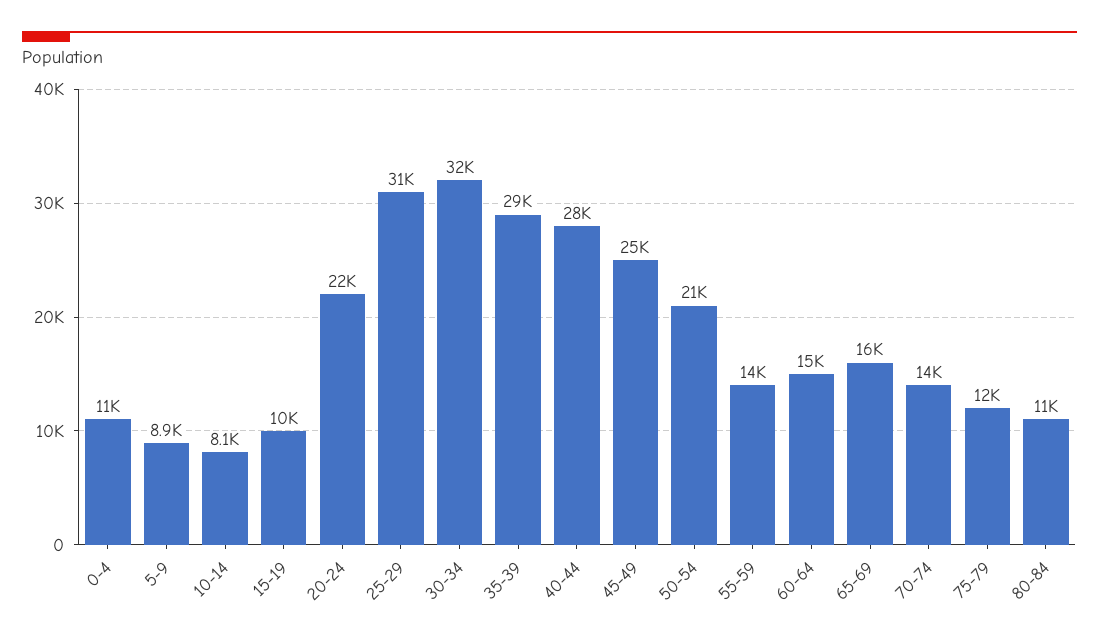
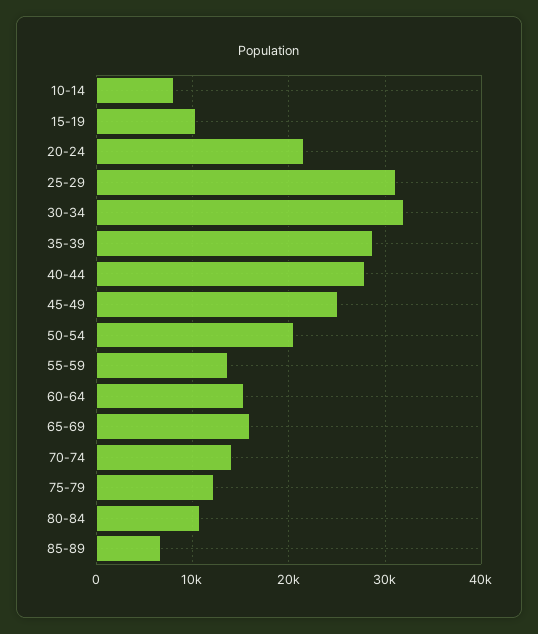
0-4: 11000 -> none
5-9: 8900 -> none
85-89: none -> 7000

